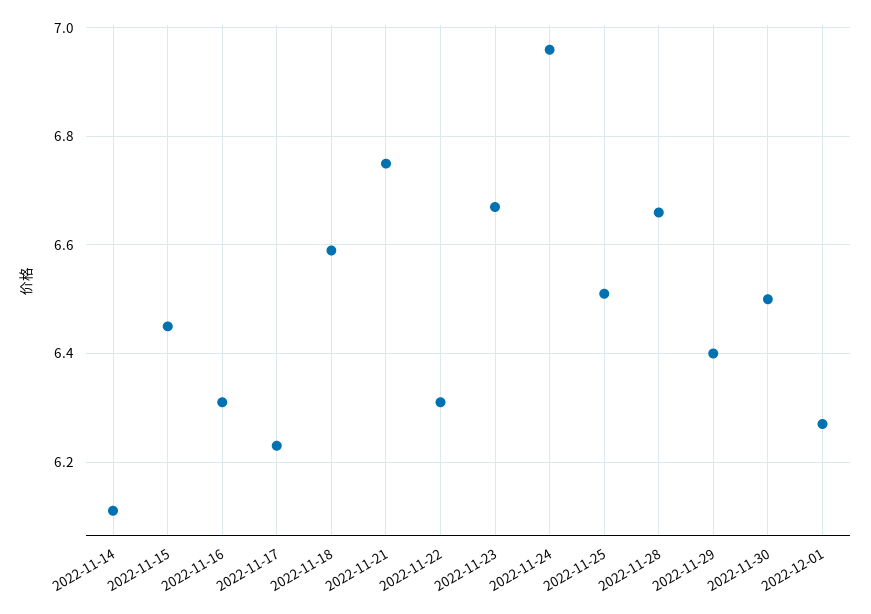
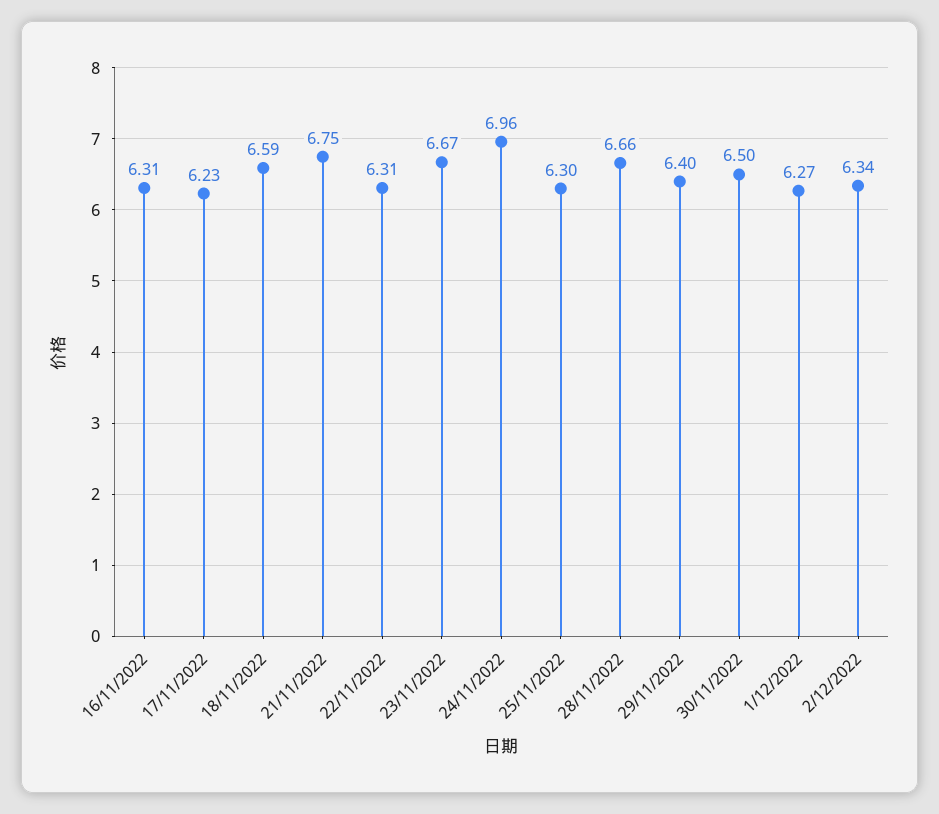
2022-11-14: 6.1 -> none
2022-11-15: 6.45 -> none
2022-11-25: 6.5 -> 6.3
2/12/2022: none -> 6.34

